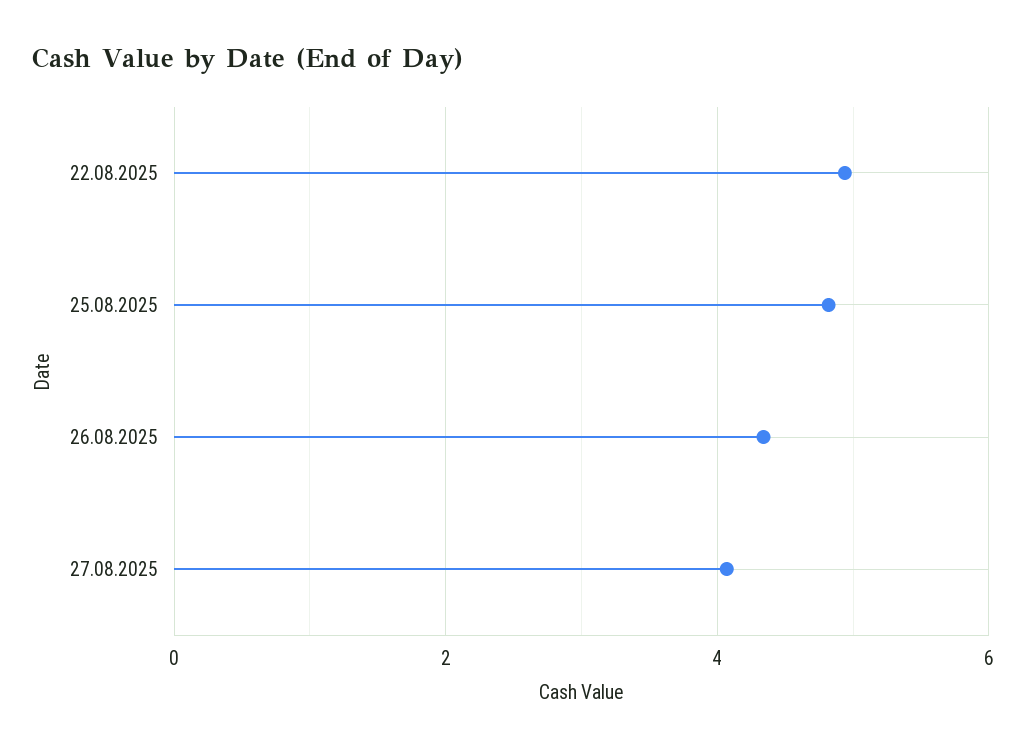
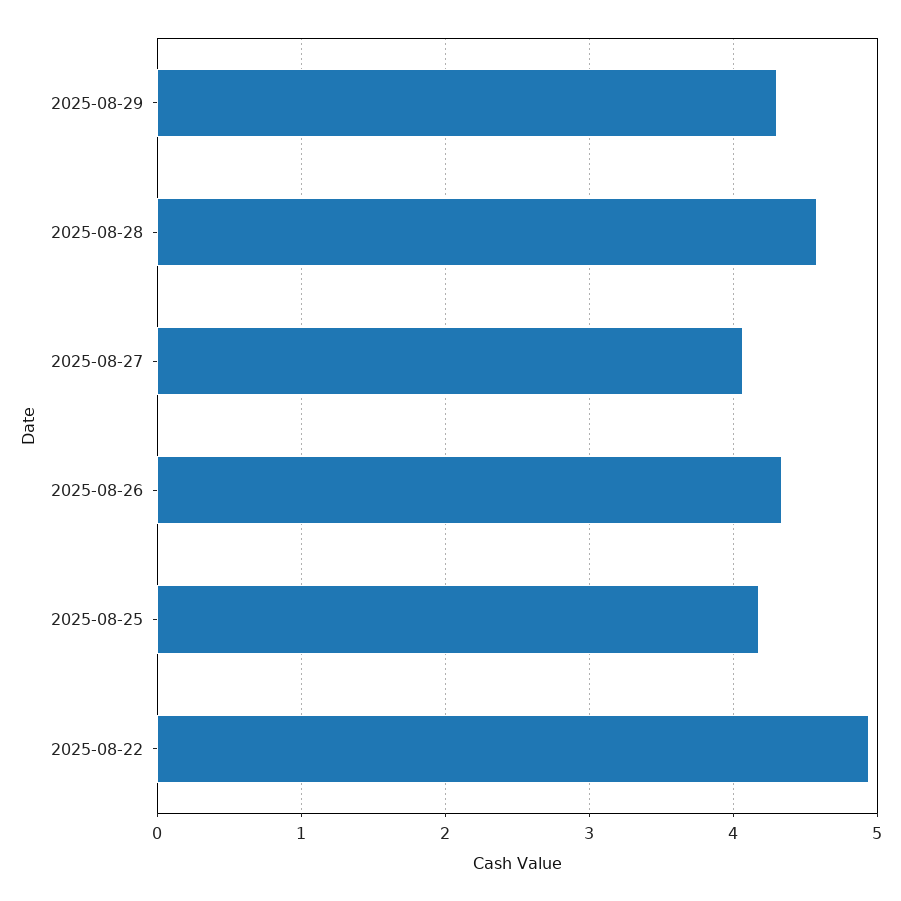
25.08.2025: 4.8 -> 4.2
2025-08-29: none -> 4.3
2025-08-28: none -> 4.6

